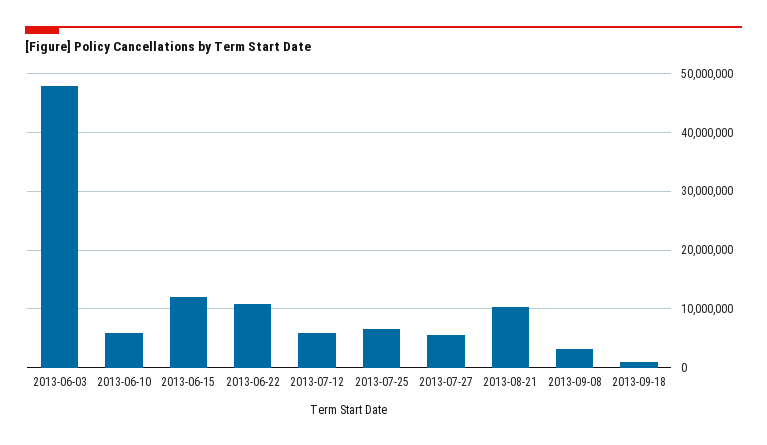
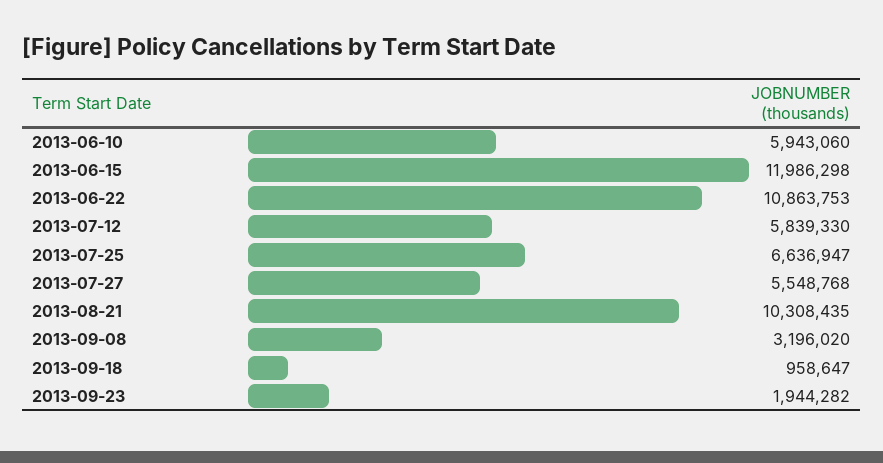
2013-06-03: 48000000 -> none
2013-09-23: none -> 1944282

